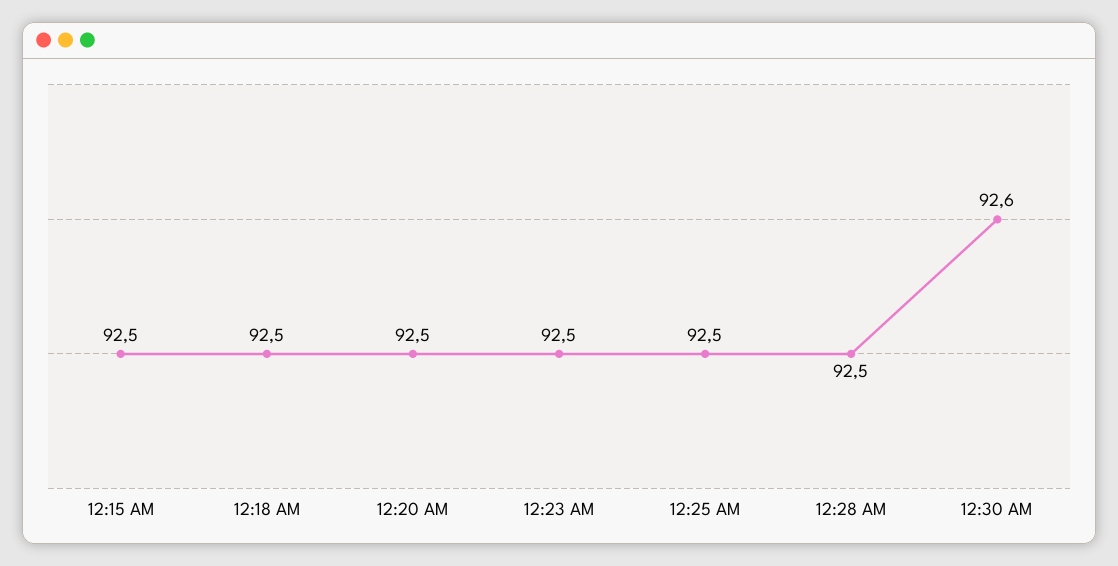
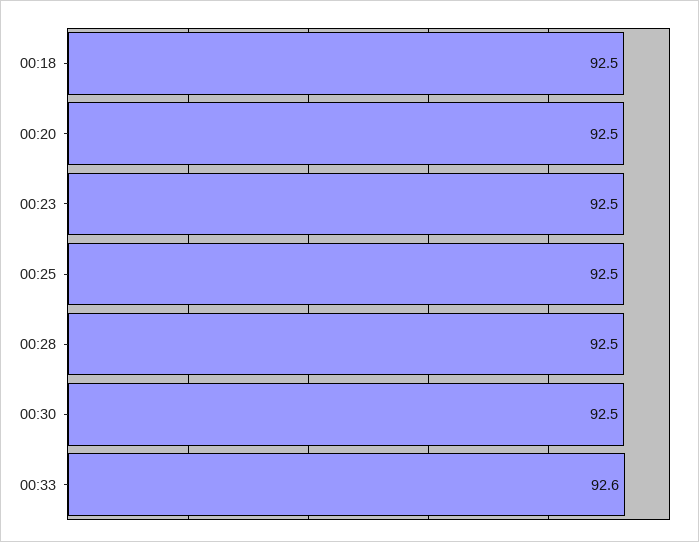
12:15 AM: 92.5 -> none
12:30 AM: 92.6 -> 92.5
00:33: none -> 92.6

